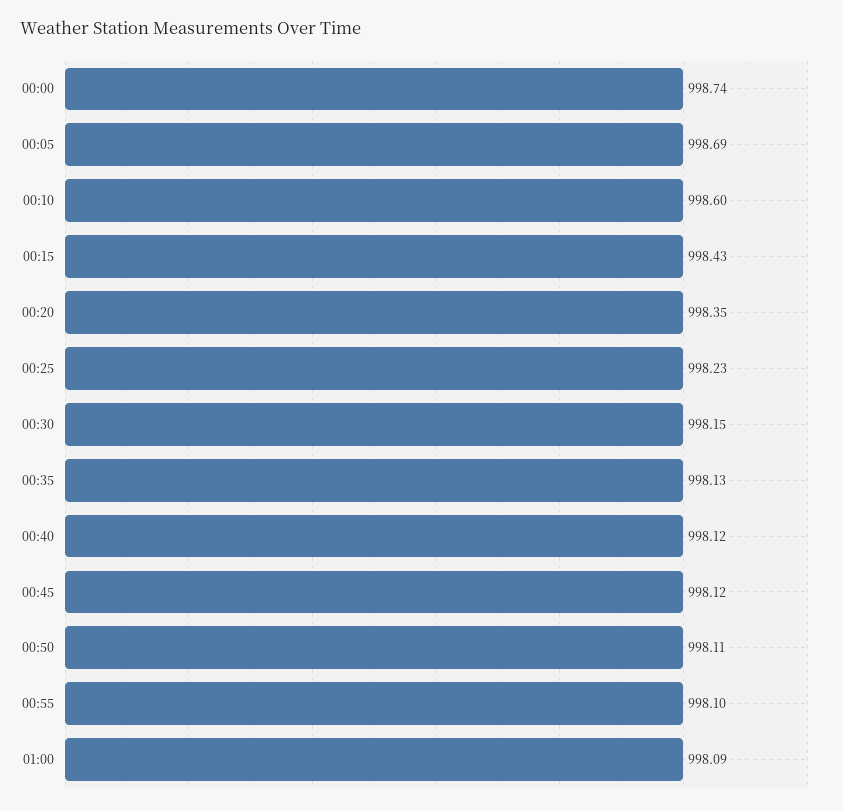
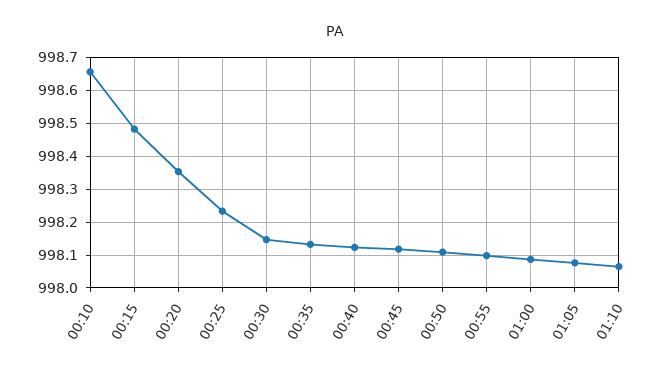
00:00: 998.74 -> none
00:05: 998.69 -> none
00:10: 998.6 -> 998.66
00:15: 998.43 -> 998.48
01:05: none -> 998.08
01:10: none -> 998.06

